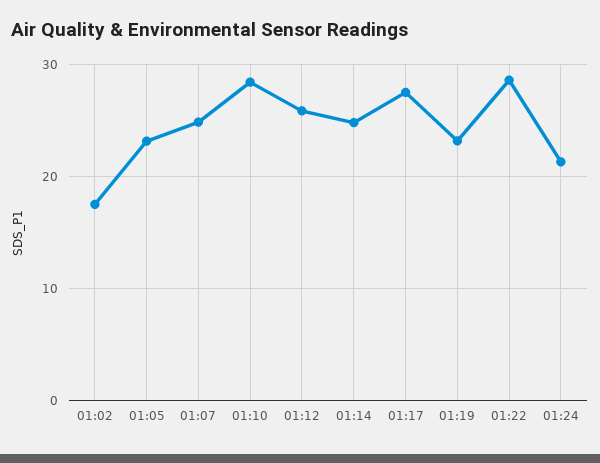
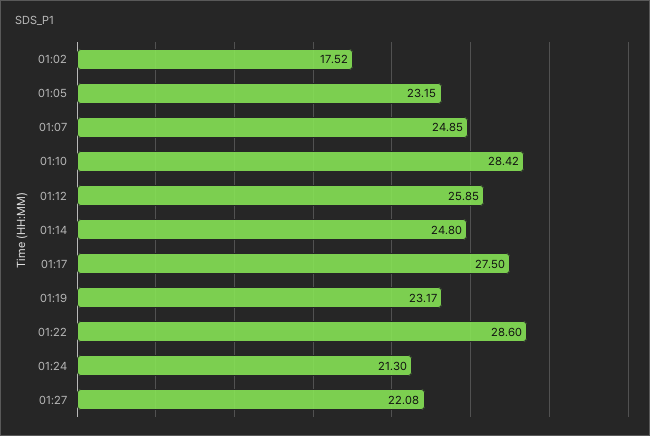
01:27: none -> 22.08

